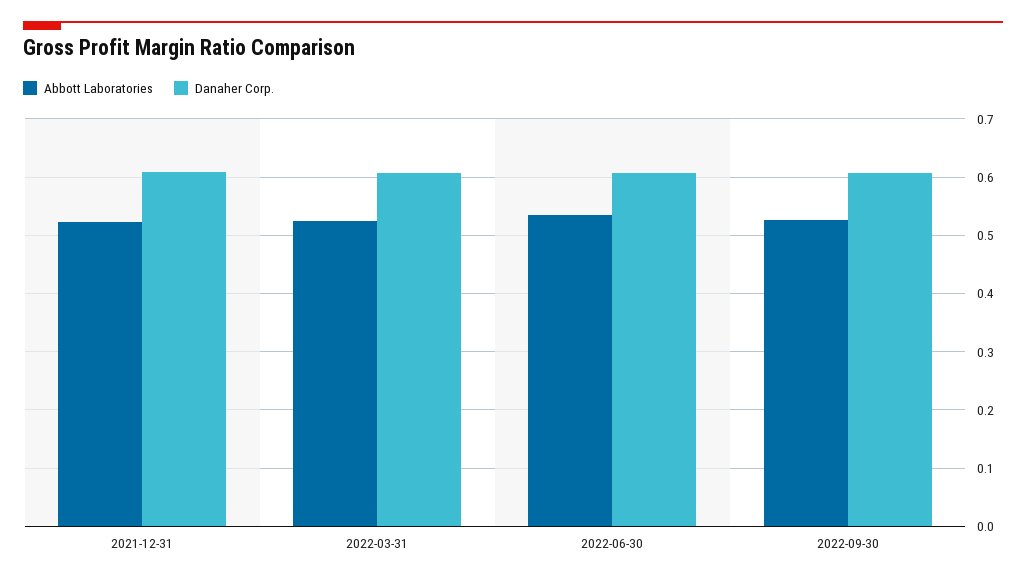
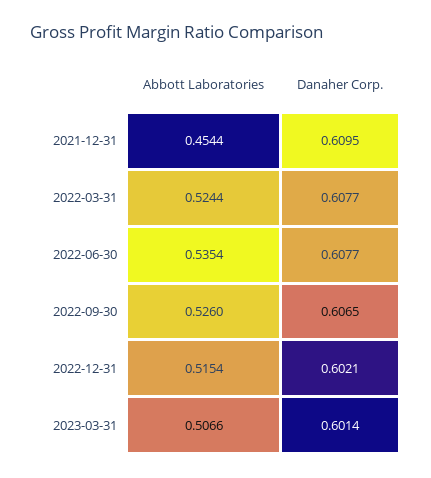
Abbott Laboratories, 2021-12-31: 0.52 -> 0.4544
Abbott Laboratories, 2022-12-31: none -> 0.5154
Danaher Corp., 2022-12-31: none -> 0.6021
Abbott Laboratories, 2023-03-31: none -> 0.5066
Danaher Corp., 2023-03-31: none -> 0.6014

